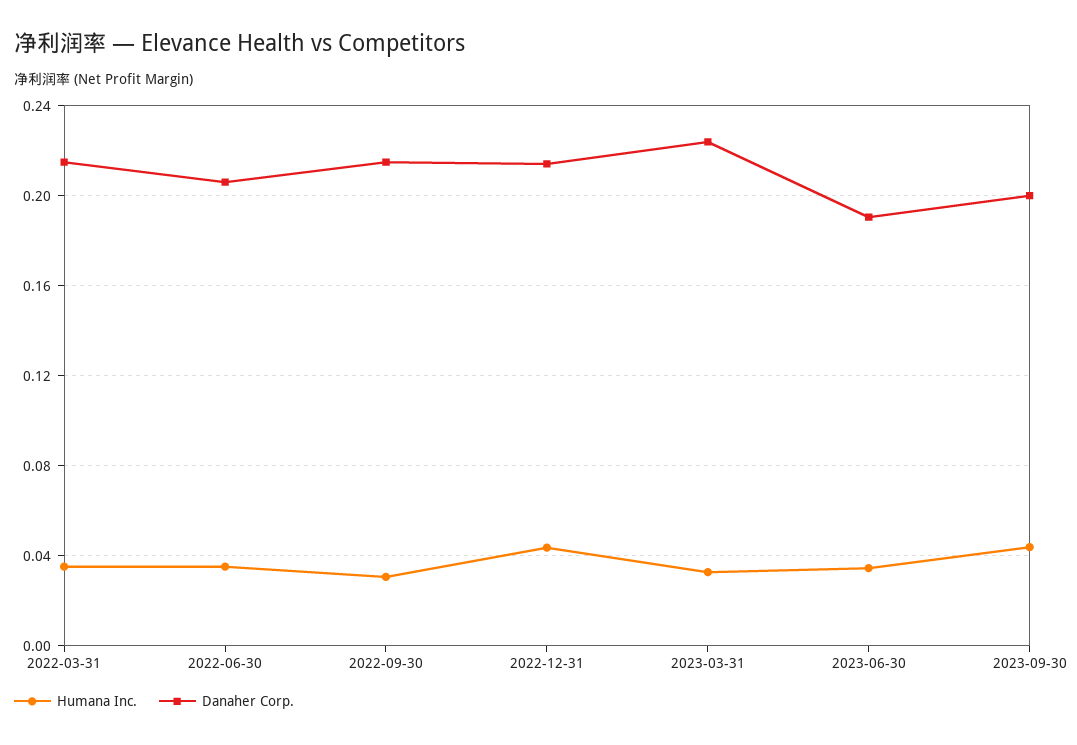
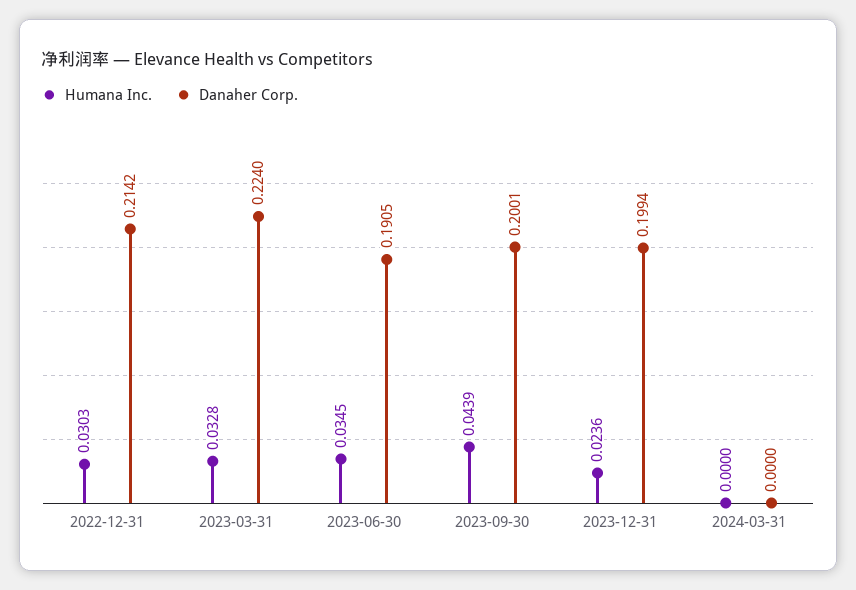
Humana Inc., 2022-03-31: 0.035 -> none
Danaher Corp., 2022-03-31: 0.215 -> none
Humana Inc., 2022-06-30: 0.035 -> none
Danaher Corp., 2022-06-30: 0.205 -> none
Humana Inc., 2022-09-30: 0.03 -> none
Danaher Corp., 2022-09-30: 0.215 -> none
Humana Inc., 2022-12-31: 0.045 -> 0.0303
Humana Inc., 2023-12-31: none -> 0.0236
Danaher Corp., 2023-12-31: none -> 0.1994
Humana Inc., 2024-03-31: none -> 0
Danaher Corp., 2024-03-31: none -> 0

